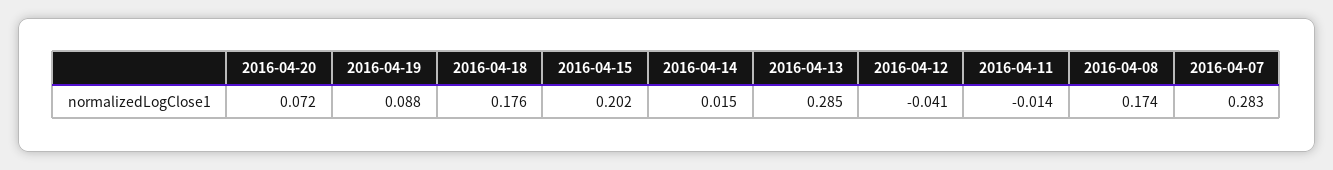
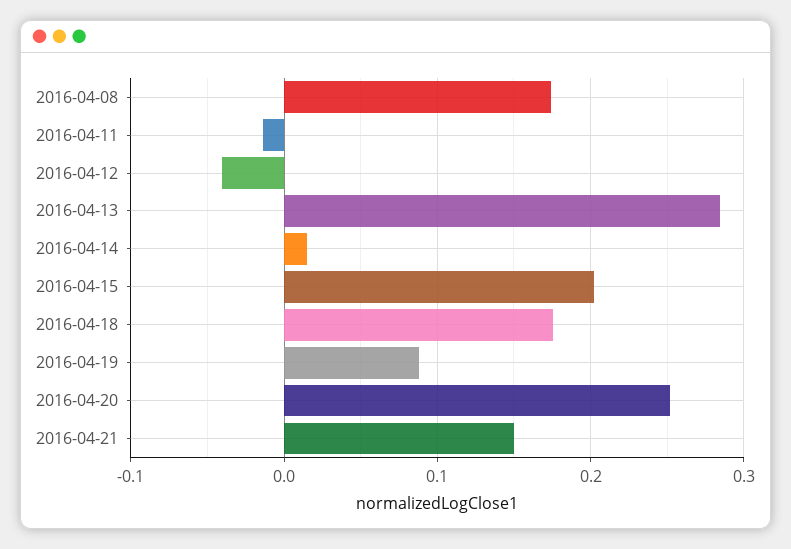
2016-04-20: 0.072 -> 0.25
2016-04-07: 0.283 -> none
2016-04-21: none -> 0.15

